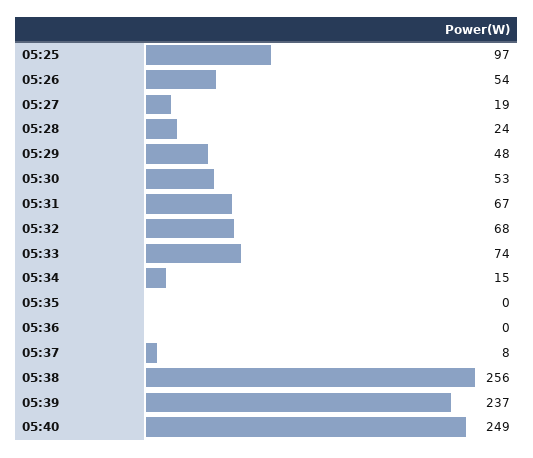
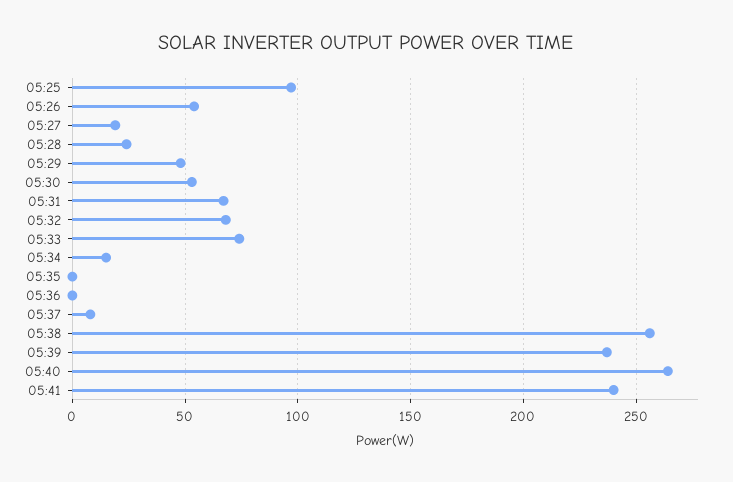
05:40: 249 -> 265
05:41: none -> 240

